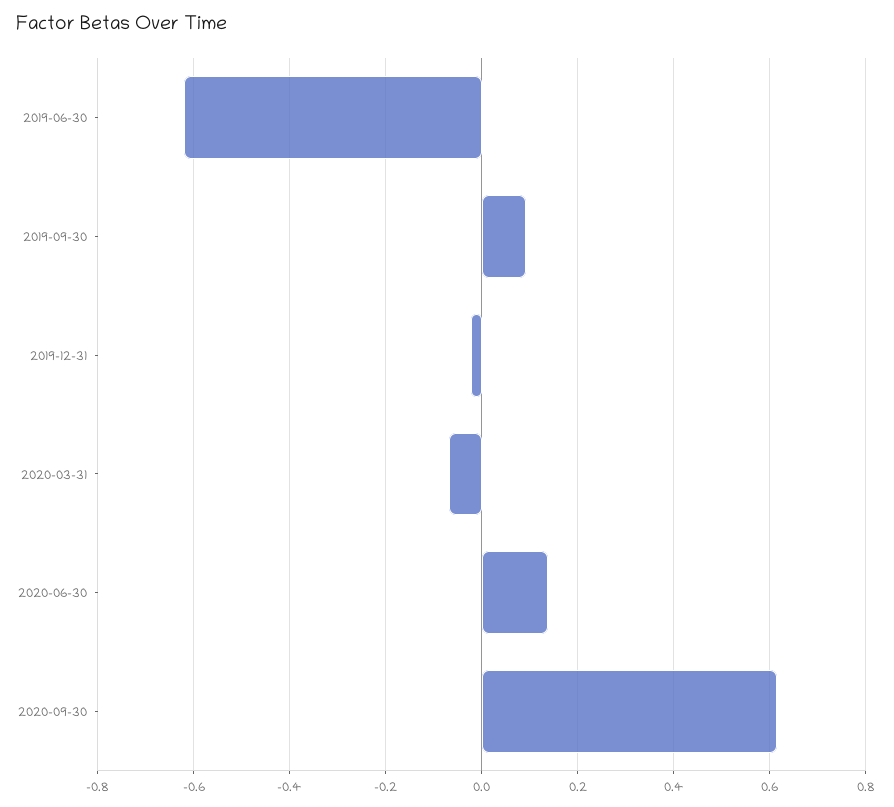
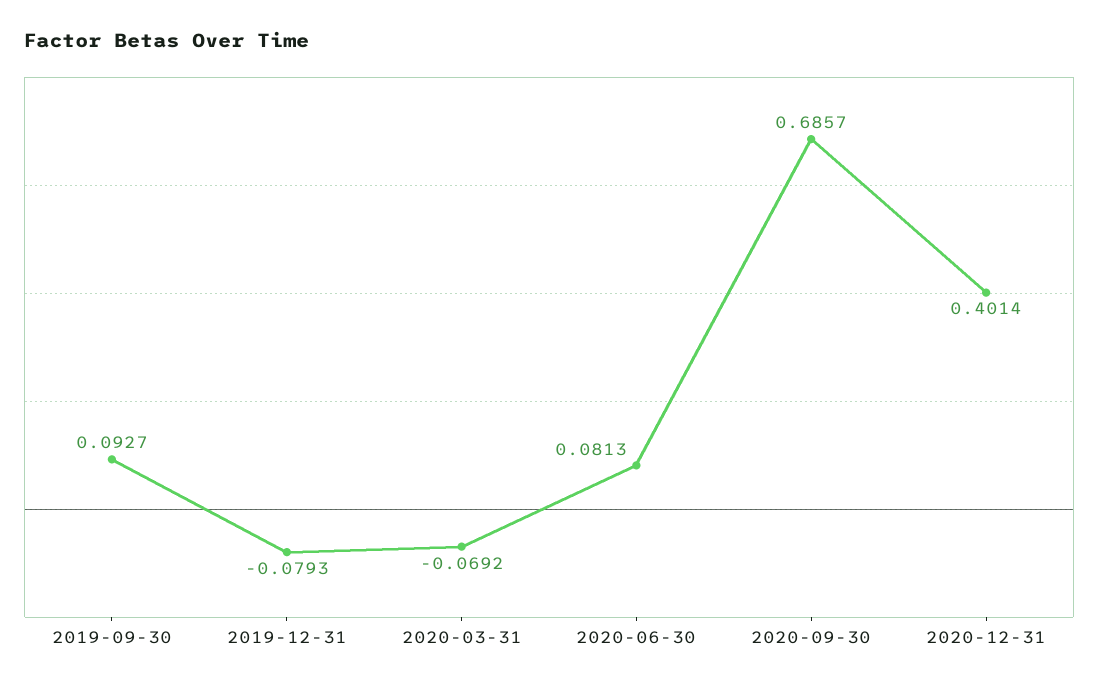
2019-06-30: -0.62 -> none
2019-12-31: -0.02 -> -0.0793
2020-06-30: 0.14 -> 0.0813
2020-09-30: 0.62 -> 0.6857
2020-12-31: none -> 0.4014

